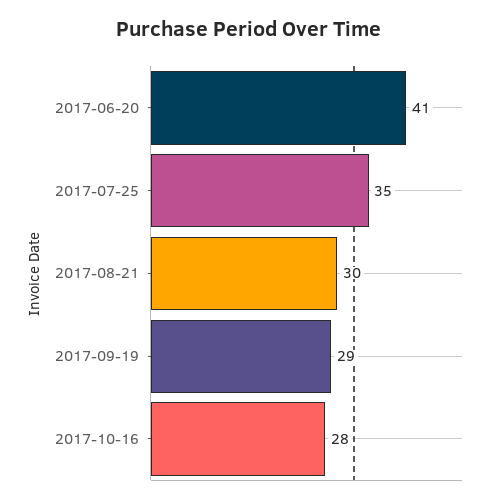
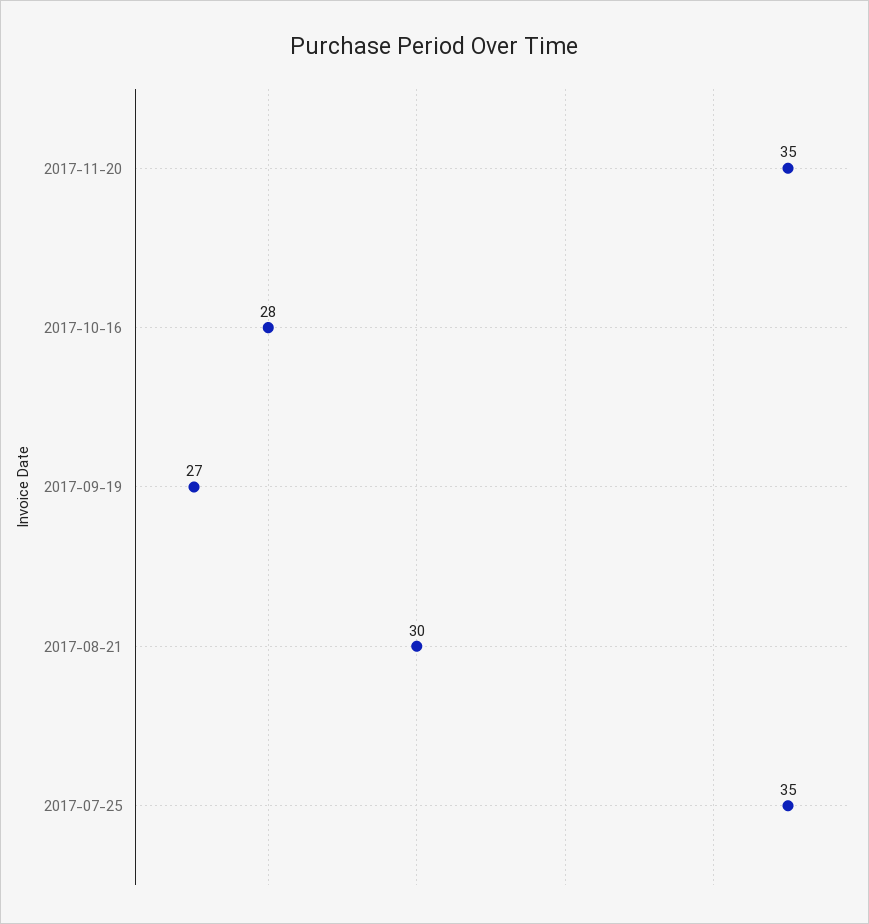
2017-06-20: 41 -> none
2017-09-19: 29 -> 27
2017-11-20: none -> 35

